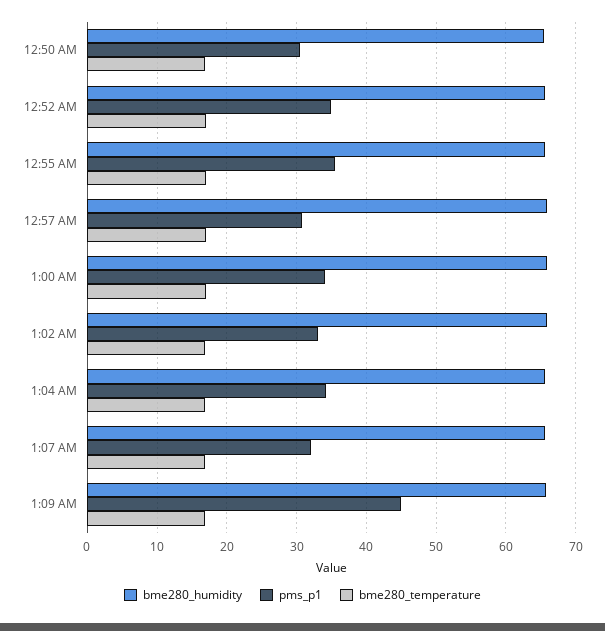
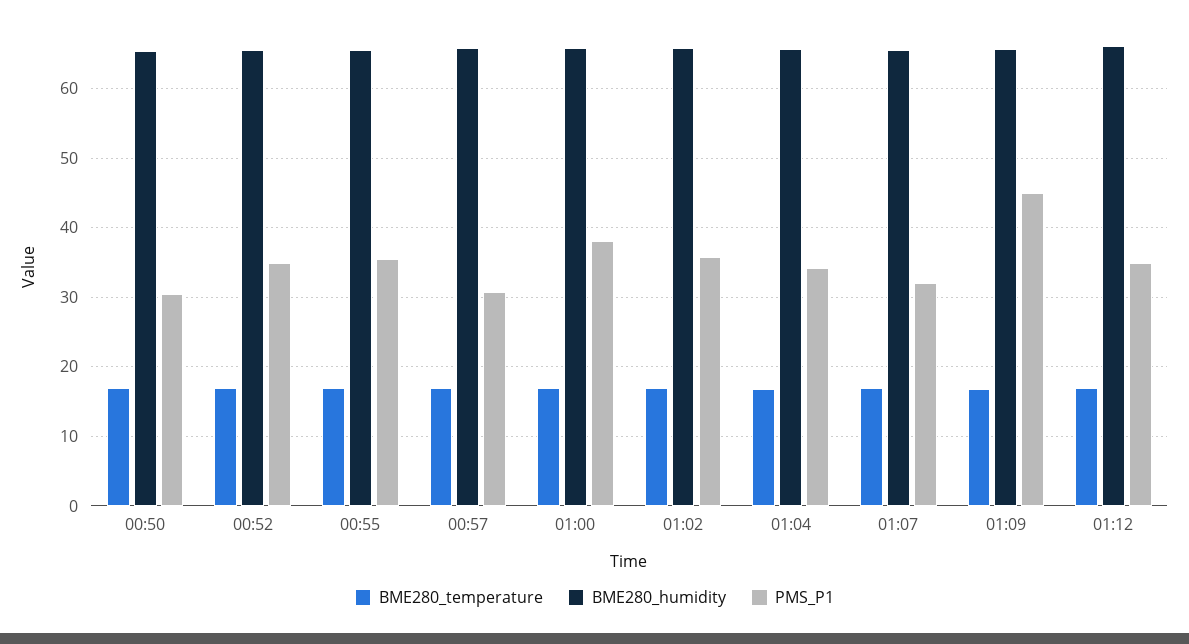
pms_p1, 1:00 AM: 34 -> 38
pms_p1, 1:02 AM: 33 -> 36
bme280_temperature, 01:12: none -> 17
bme280_humidity, 01:12: none -> 66
pms_p1, 01:12: none -> 35

